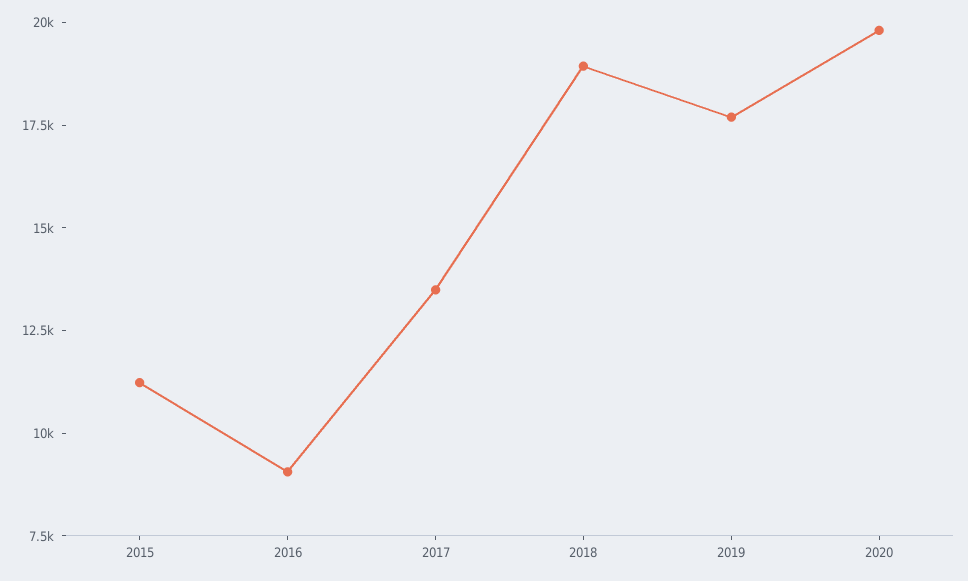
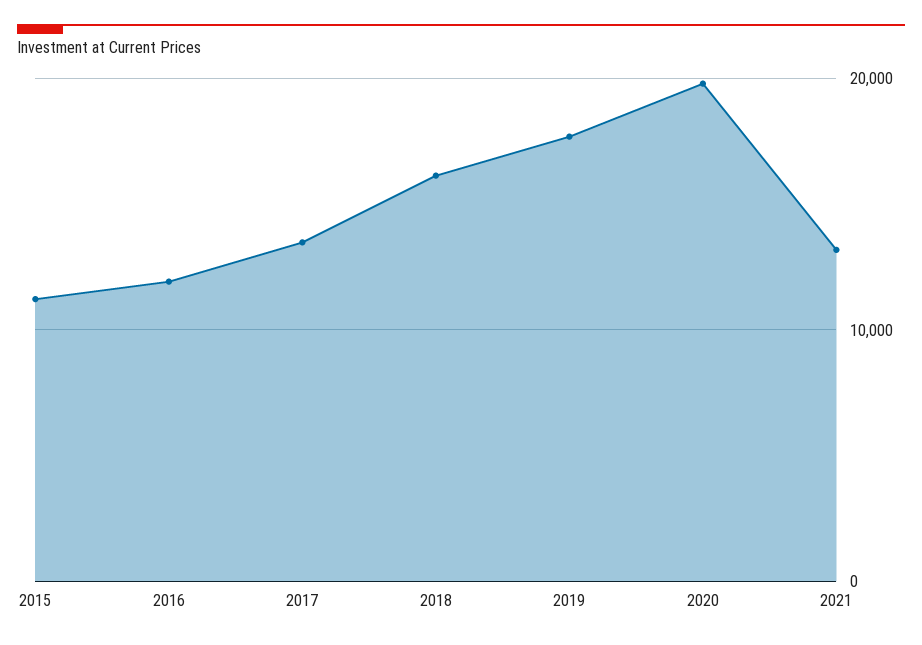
2016: 9000 -> 12000
2018: 19000 -> 16000
2021: none -> 13000

